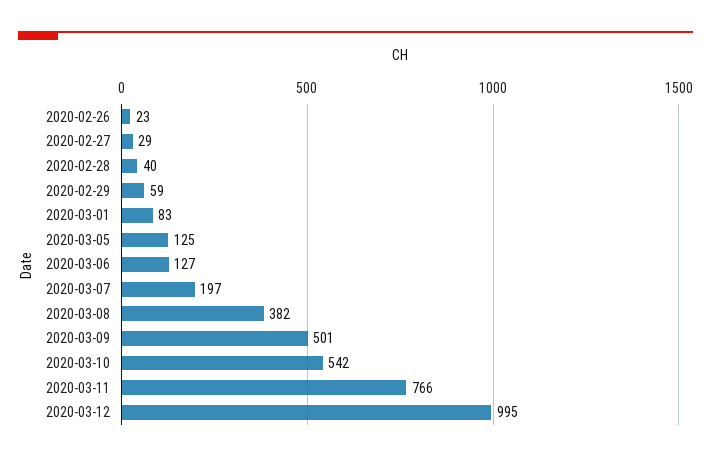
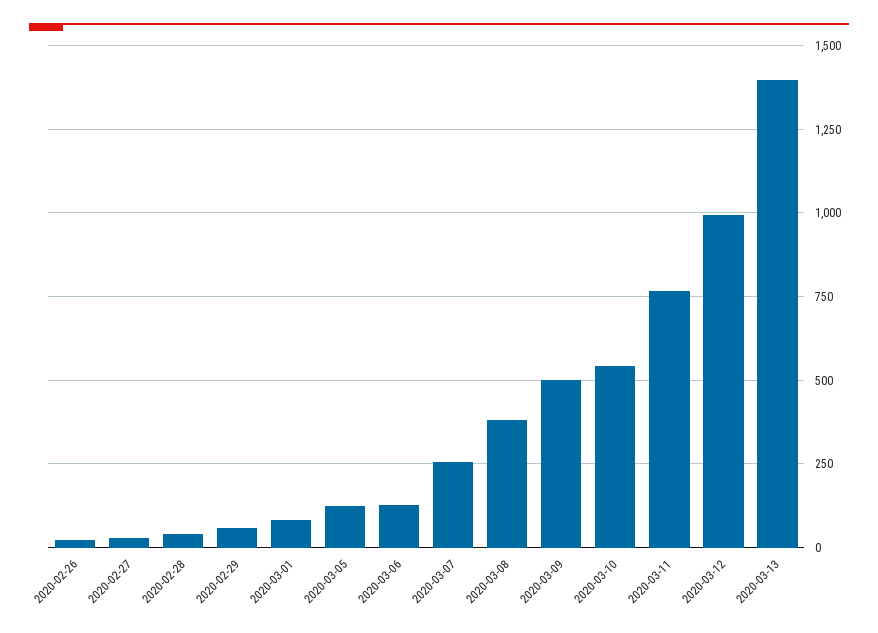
2020-03-07: 197 -> 250
2020-03-13: none -> 1400

